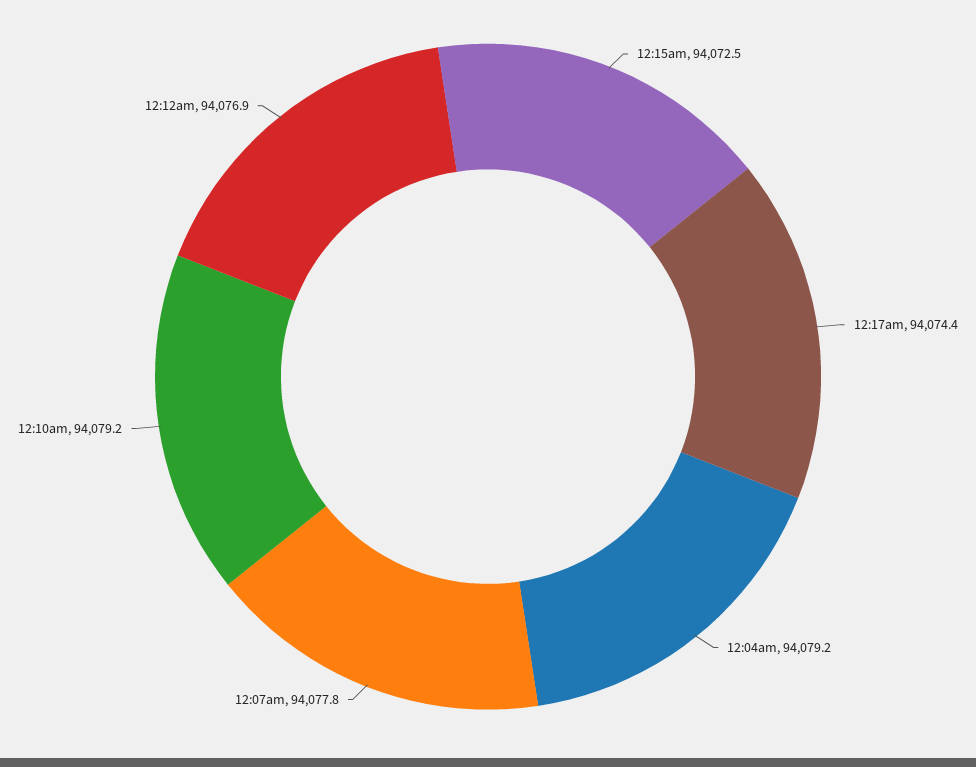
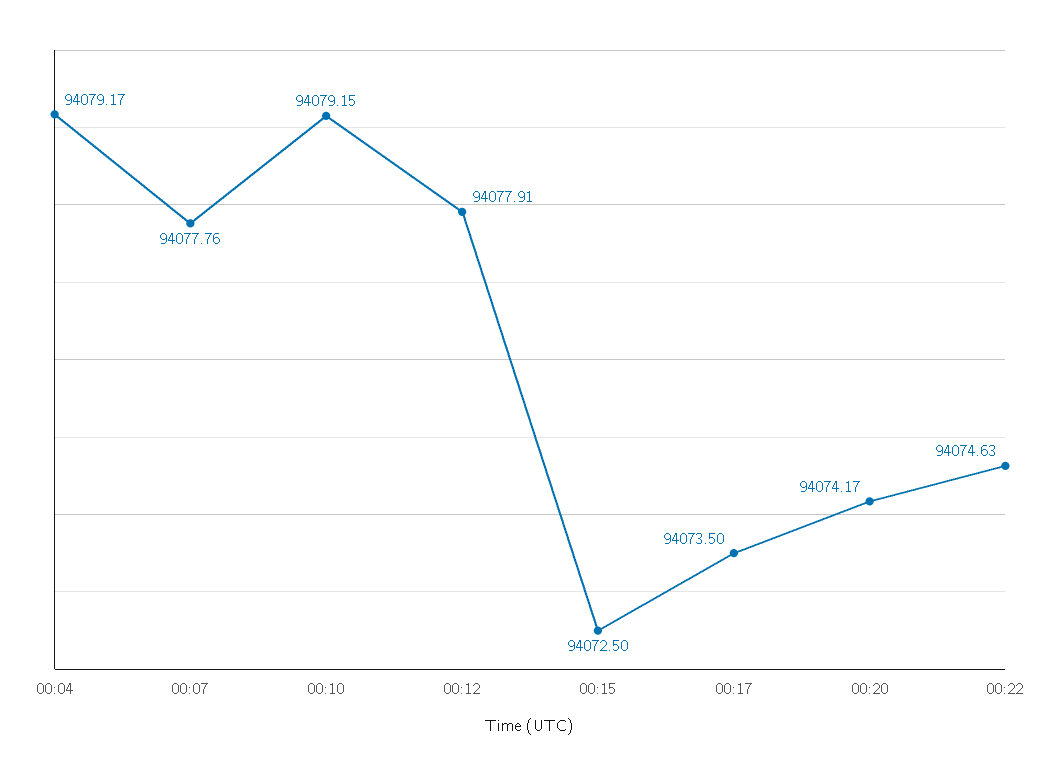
12:17am: 94074.4 -> 94073.5
12:12am: 94076.9 -> 94077.91
00:20: none -> 94074.17
00:22: none -> 94074.63

